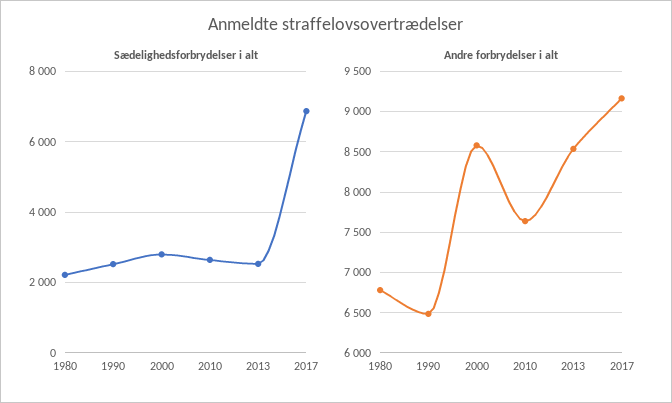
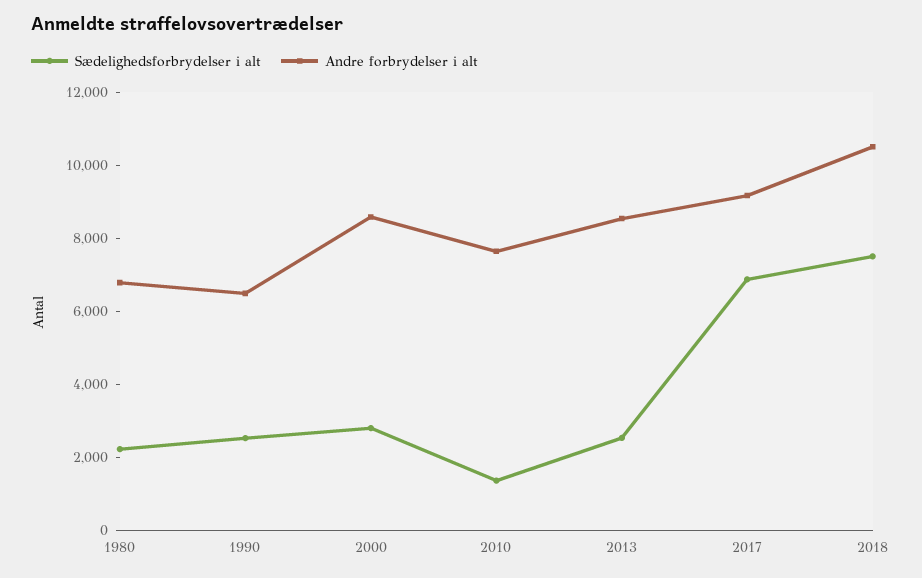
Sædelighedsforbrydelser i alt, 2010: 2600 -> 1500
Sædelighedsforbrydelser i alt, 2018: none -> 7500
Andre forbrydelser i alt, 2018: none -> 10500

